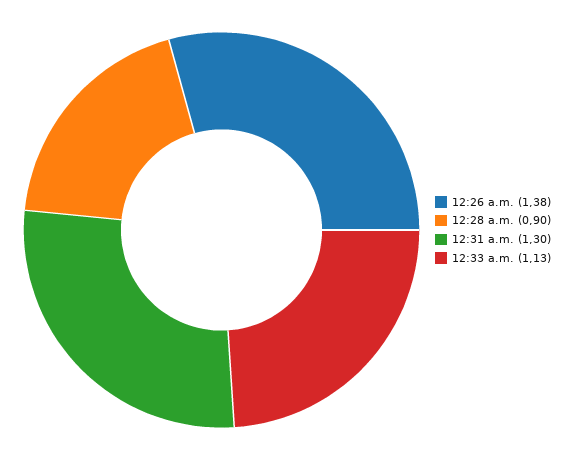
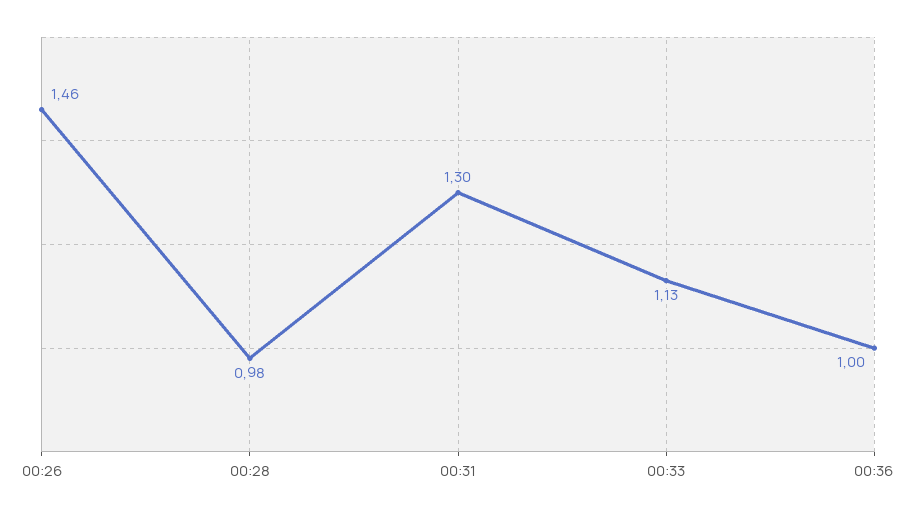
12:26 a.m.: 1.38 -> 1.46
12:28 a.m.: 0.9 -> 0.98
00:36: none -> 1

